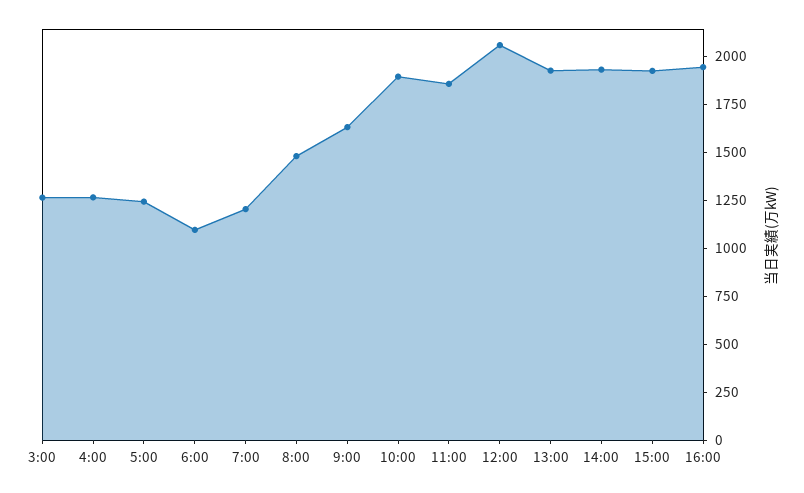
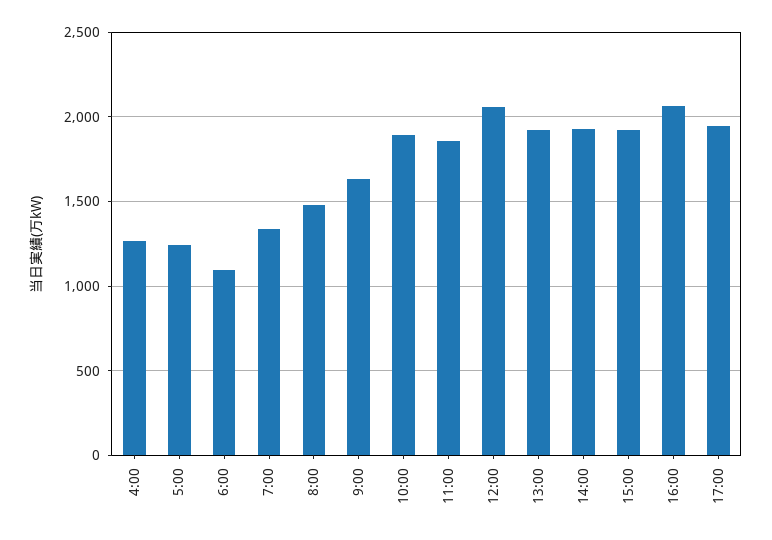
3:00: 1250 -> none
7:00: 1200 -> 1350
16:00: 1950 -> 2050
17:00: none -> 1950

